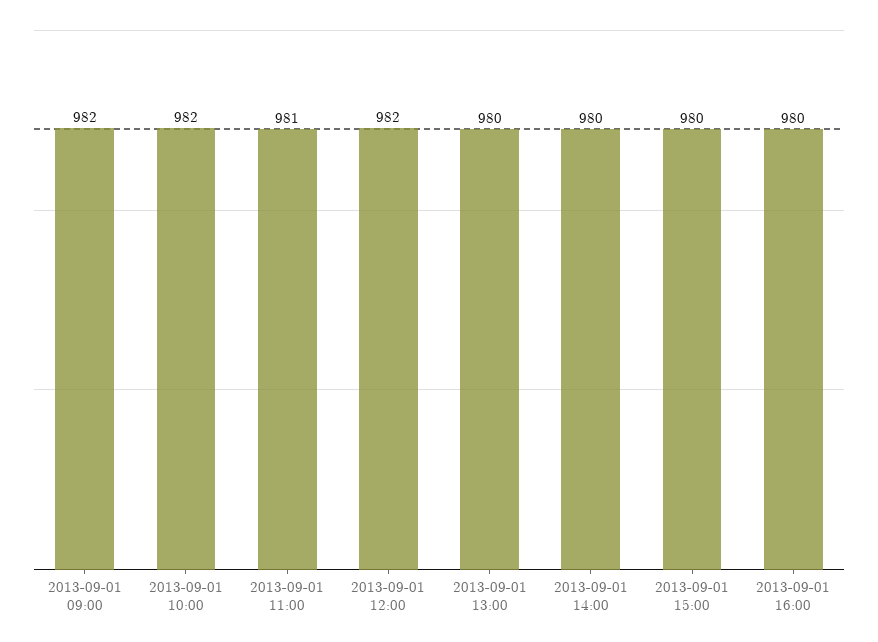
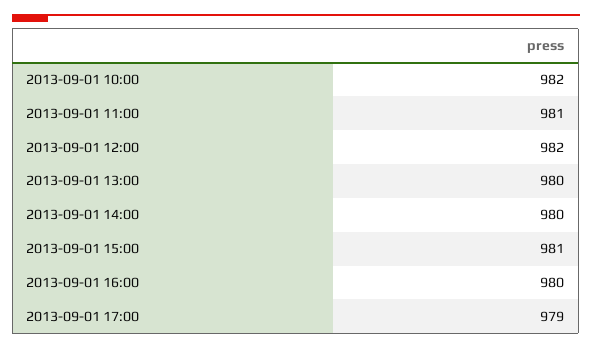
2013-09-01 09:00: 982 -> none
2013-09-01 15:00: 980 -> 981
2013-09-01 17:00: none -> 979

